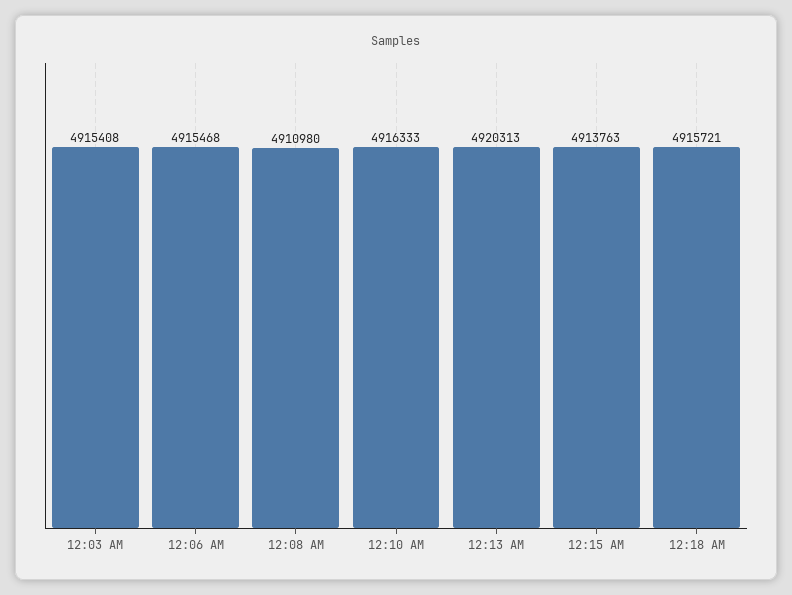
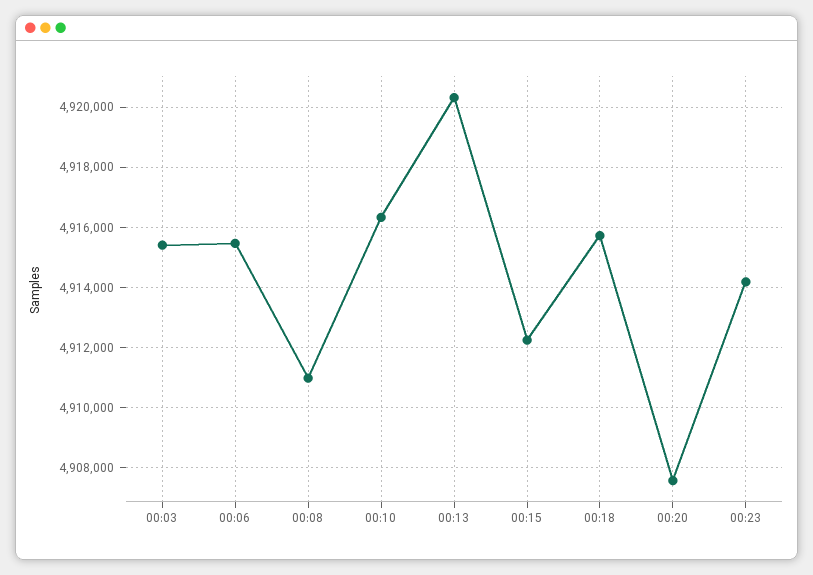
12:15 AM: 4913763 -> 4912200
00:20: none -> 4907600
00:23: none -> 4914200

